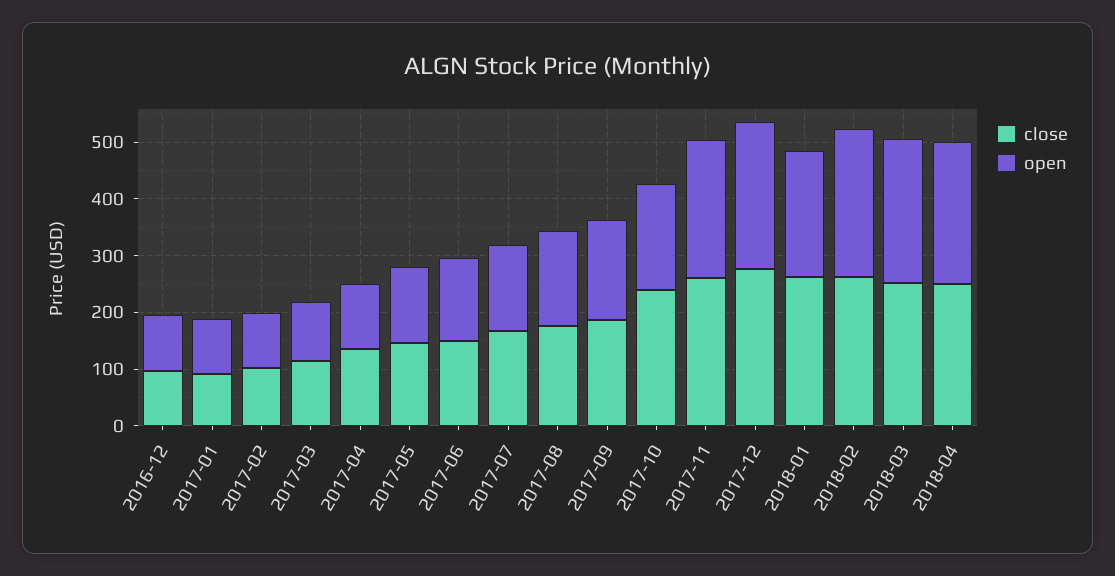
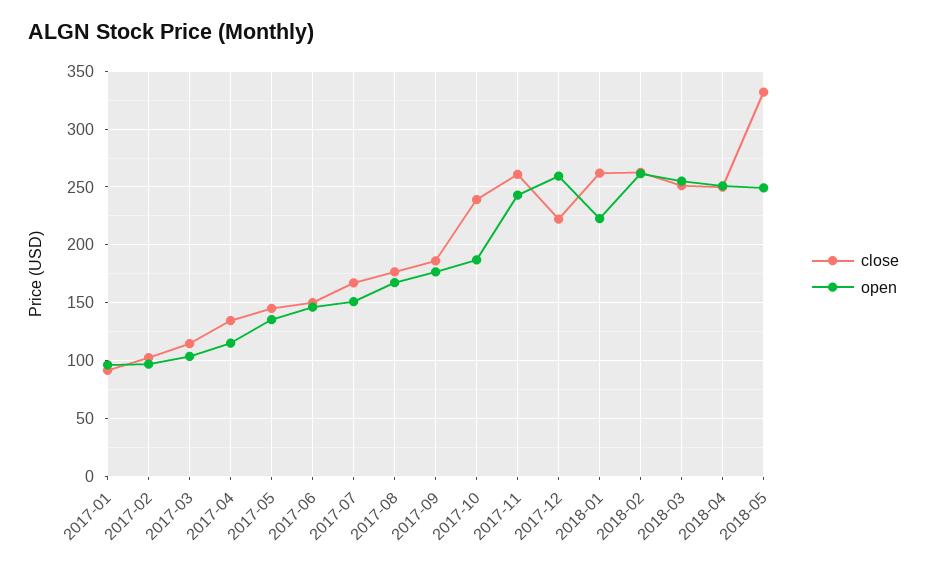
close, 2016-12: 100 -> none
open, 2016-12: 100 -> none
close, 2017-12: 280 -> 220
close, 2018-05: none -> 330
open, 2018-05: none -> 250

